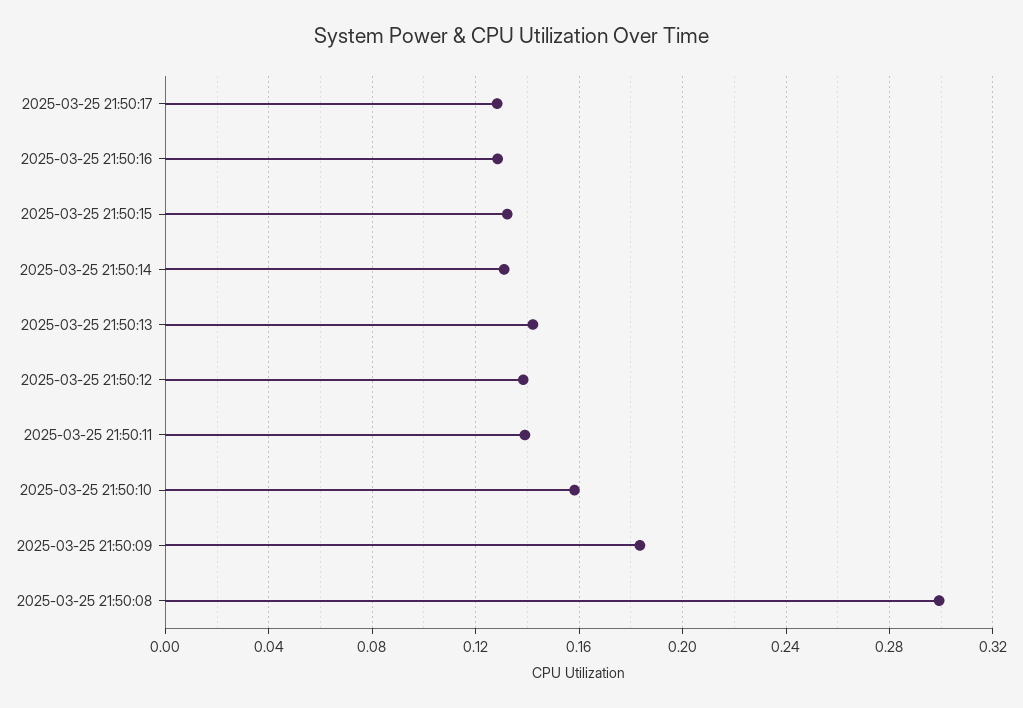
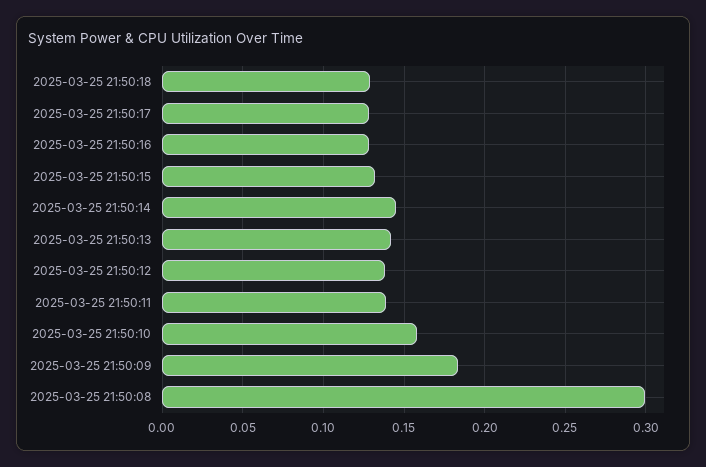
2025-03-25 21:50:14: 0.13 -> 0.145
2025-03-25 21:50:18: none -> 0.13

